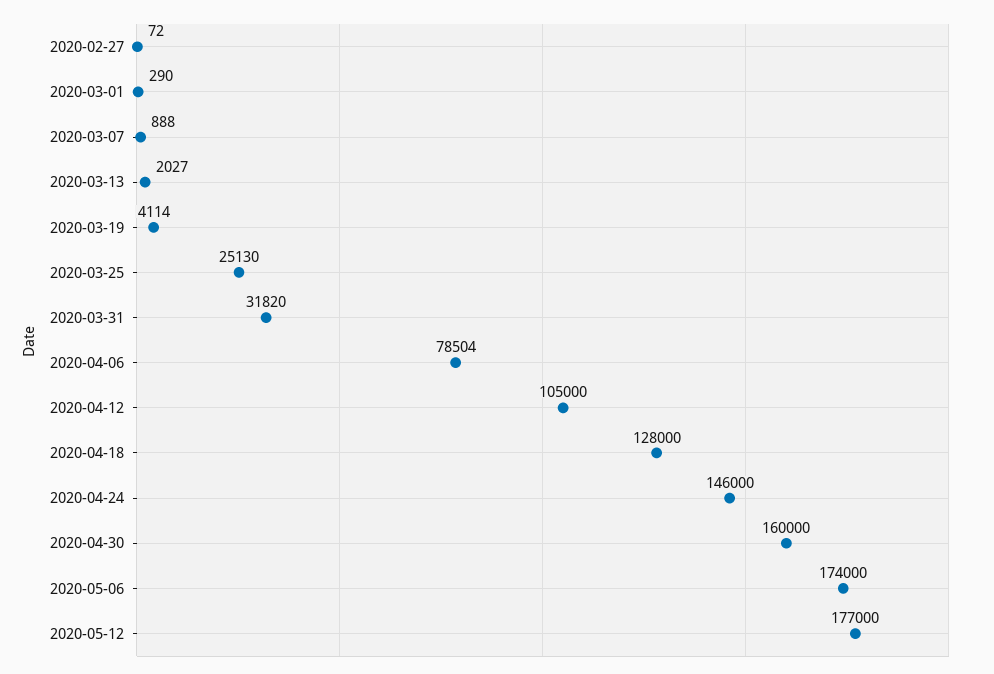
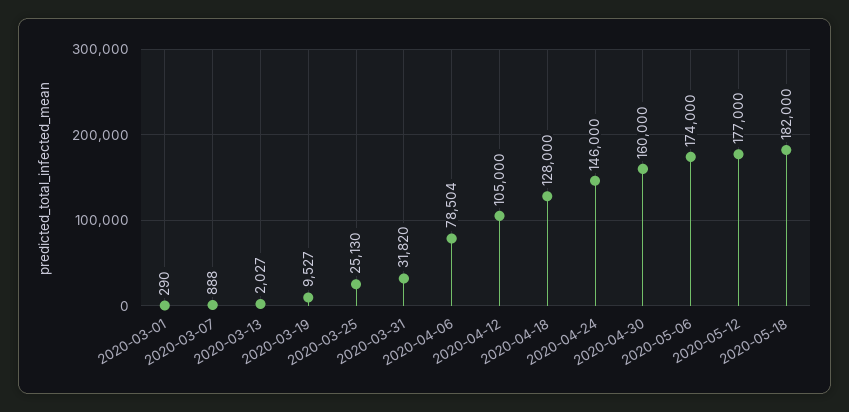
2020-02-27: 72 -> none
2020-03-19: 4114 -> 9527
2020-05-18: none -> 182000

